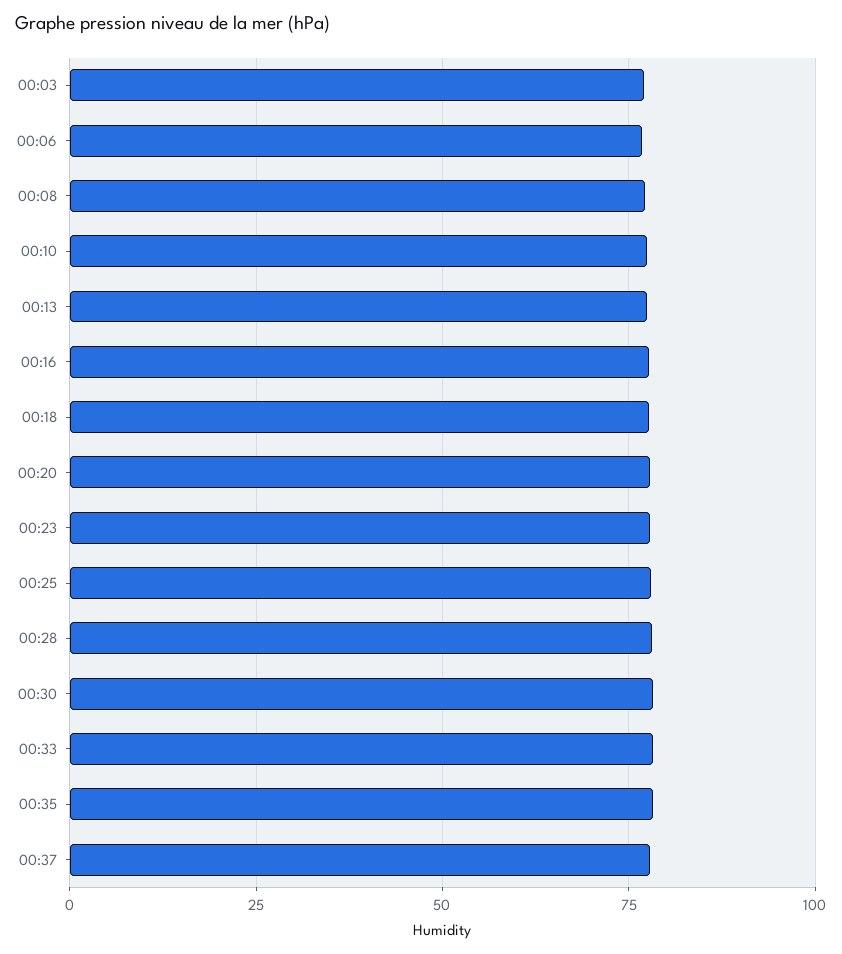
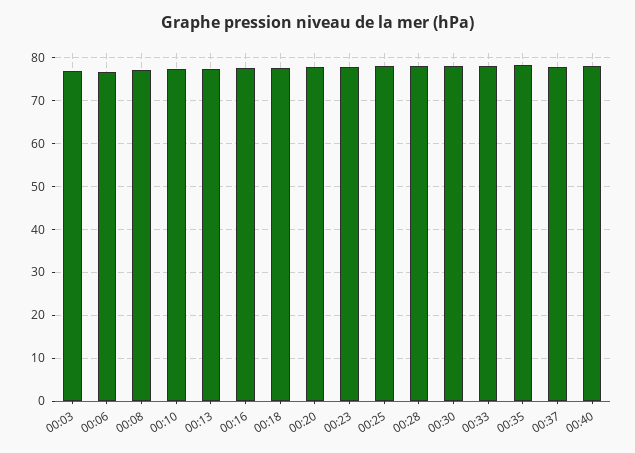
00:40: none -> 78

